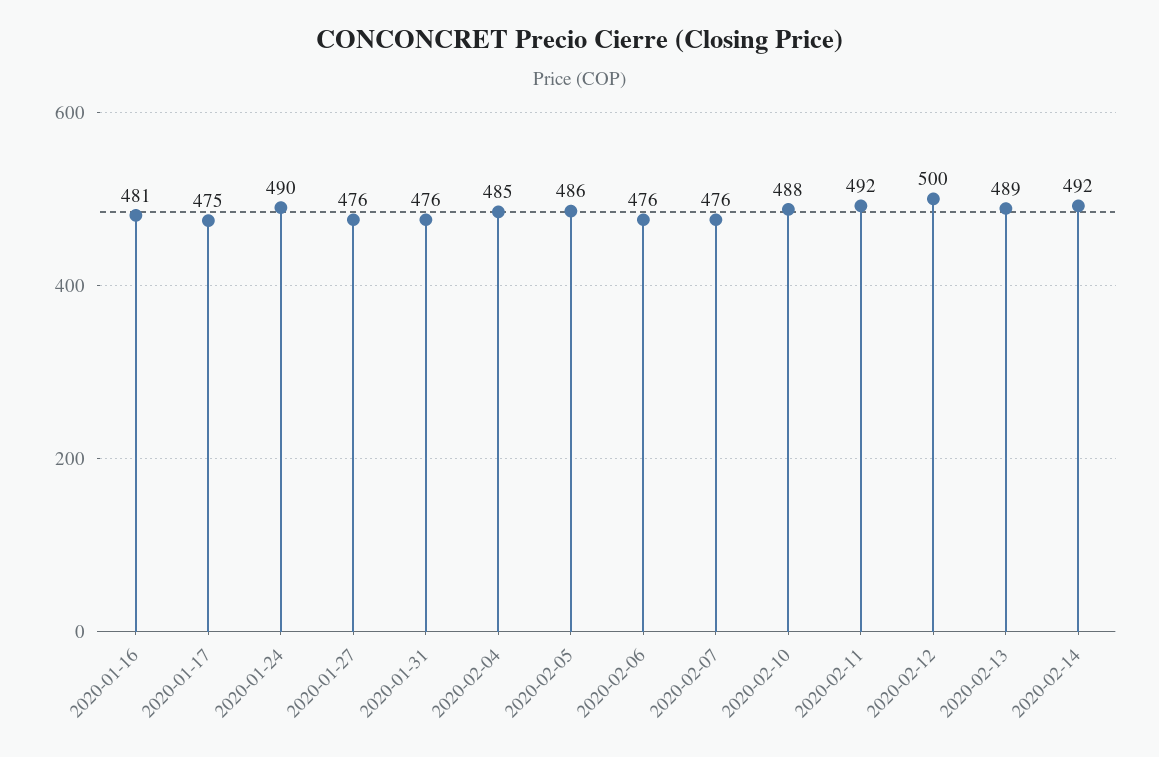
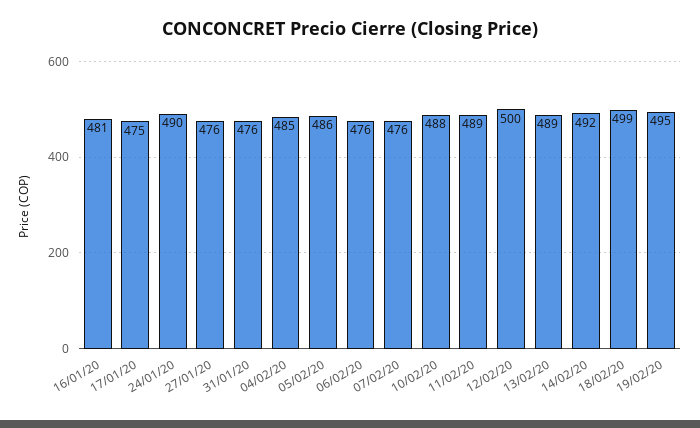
2020-02-11: 492 -> 489
18/02/20: none -> 499
19/02/20: none -> 495

